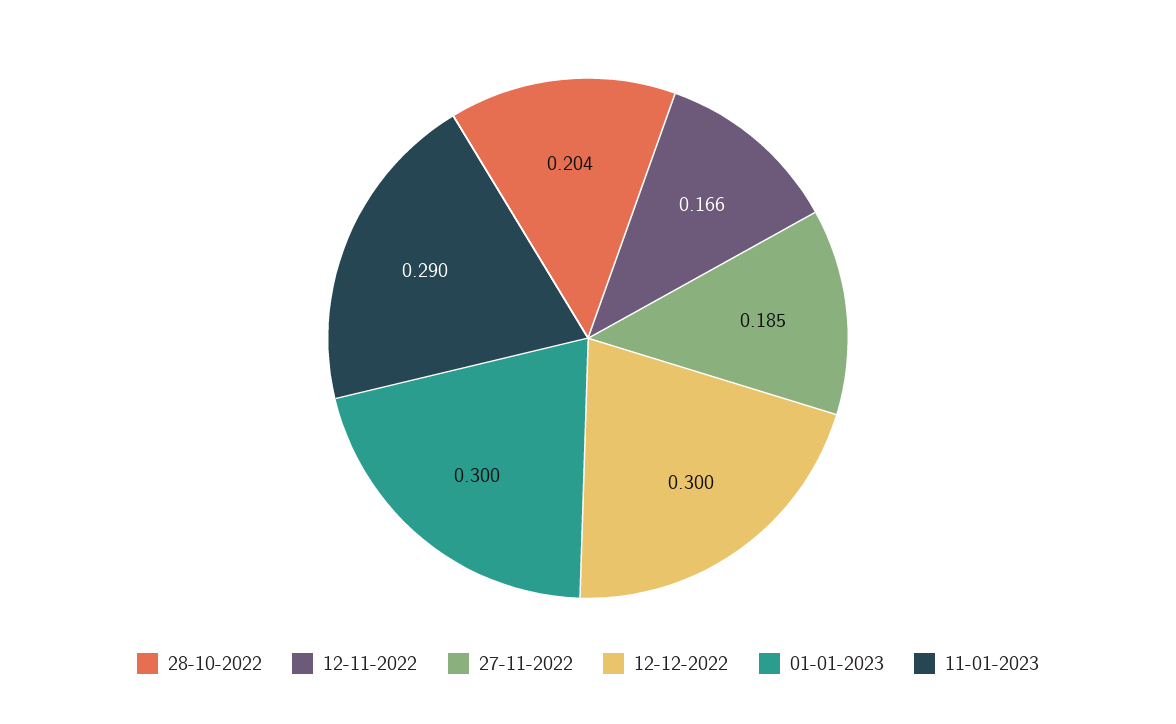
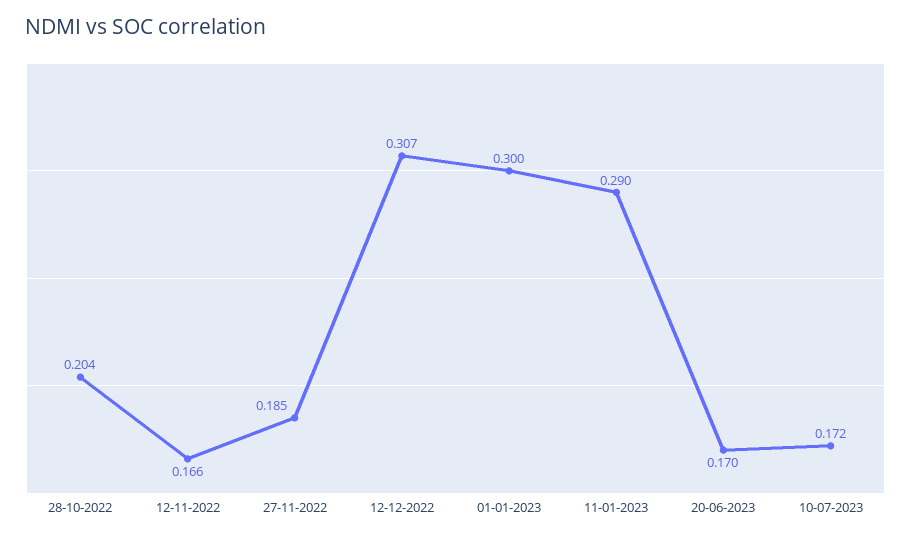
12-12-2022: 0.3 -> 0.307
20-06-2023: none -> 0.17
10-07-2023: none -> 0.172

